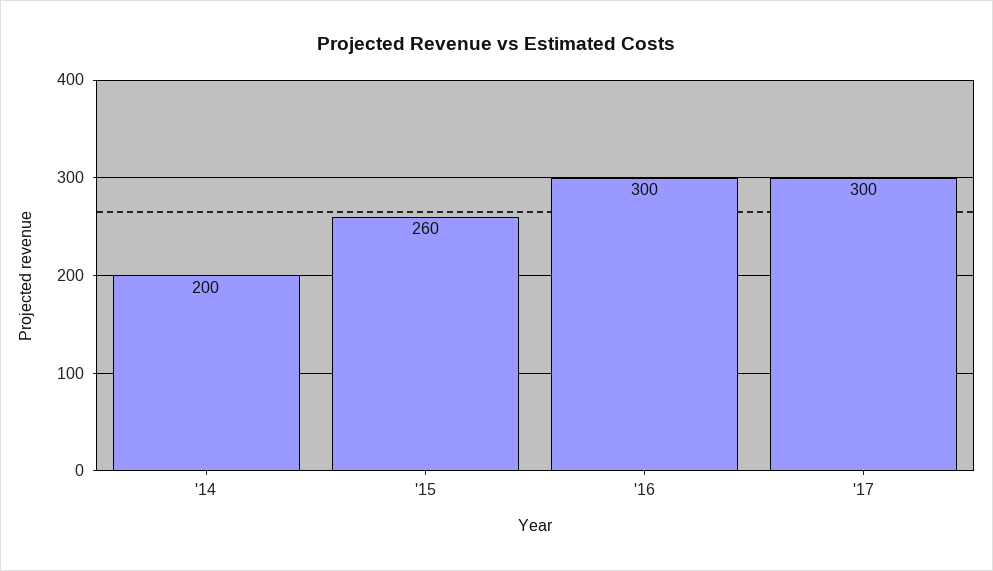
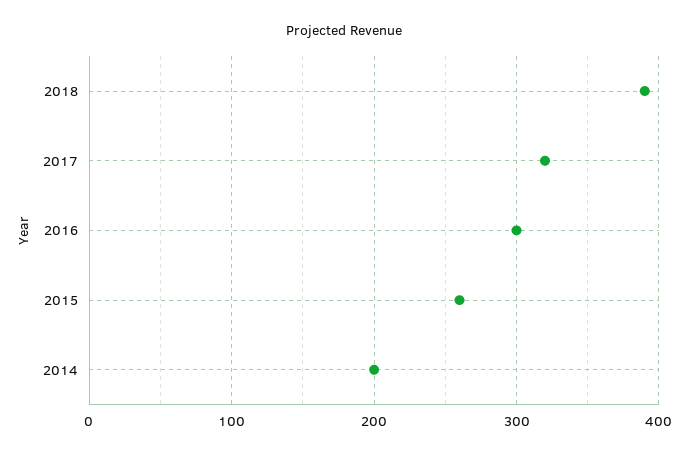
'17: 300 -> 320
2018: none -> 390

